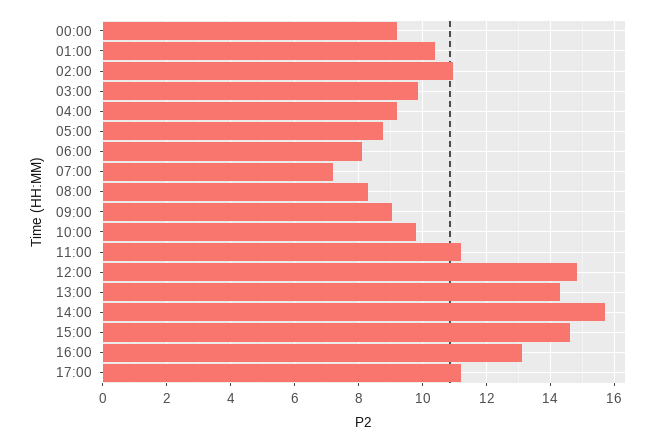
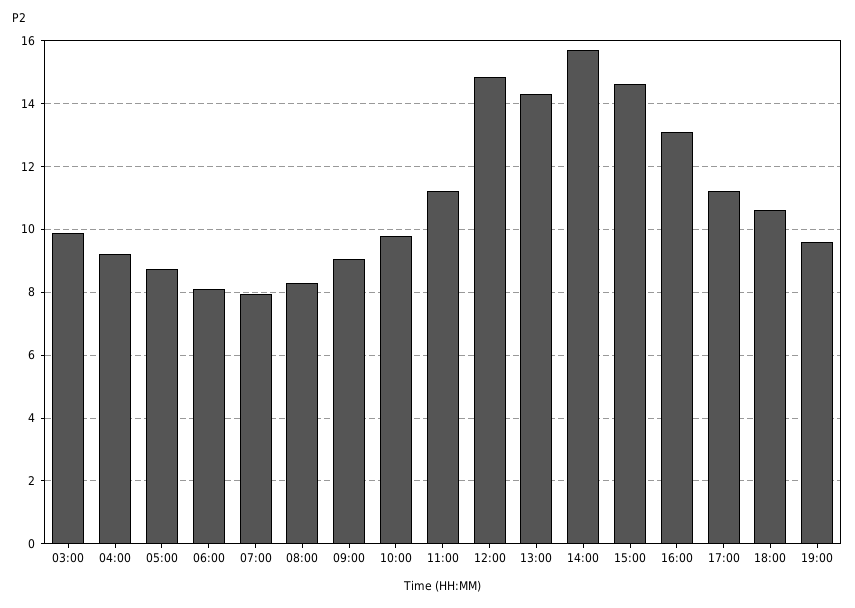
00:00: 9.2 -> none
01:00: 10.4 -> none
02:00: 11 -> none
07:00: 7.2 -> 8
18:00: none -> 10.6
19:00: none -> 9.6

